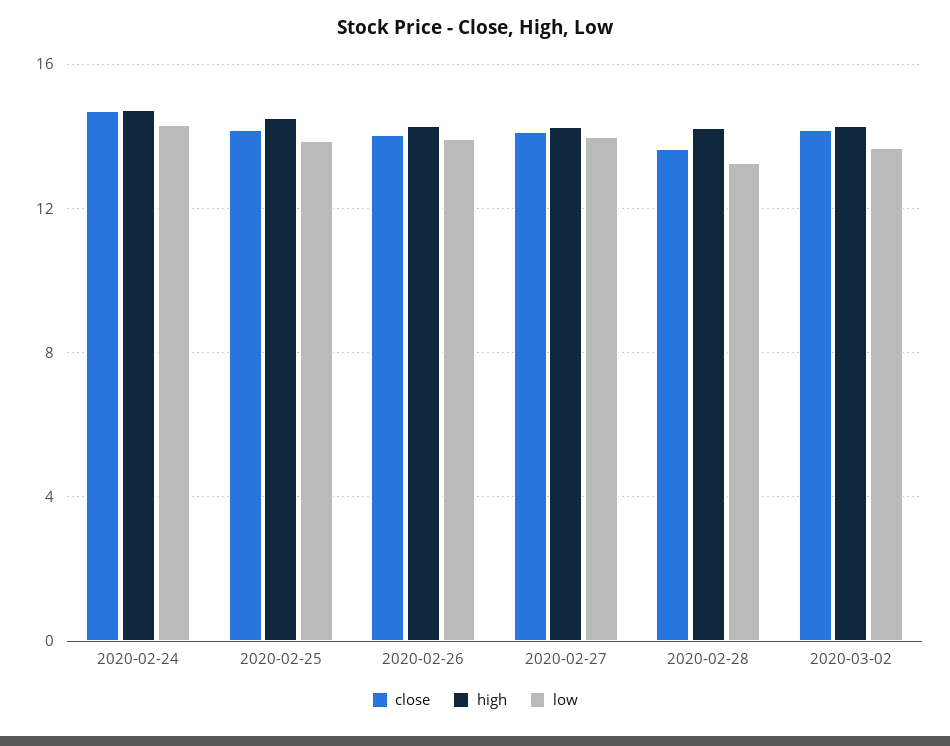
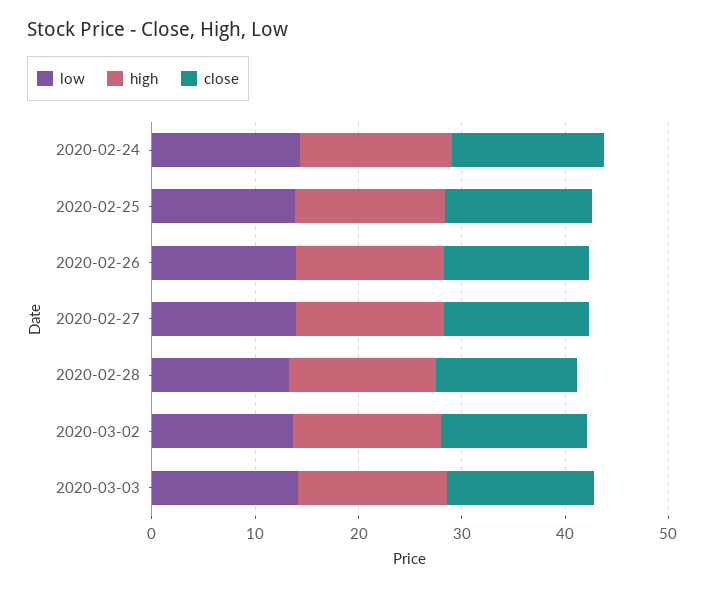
low, 2020-03-03: none -> 14
high, 2020-03-03: none -> 14
close, 2020-03-03: none -> 14

